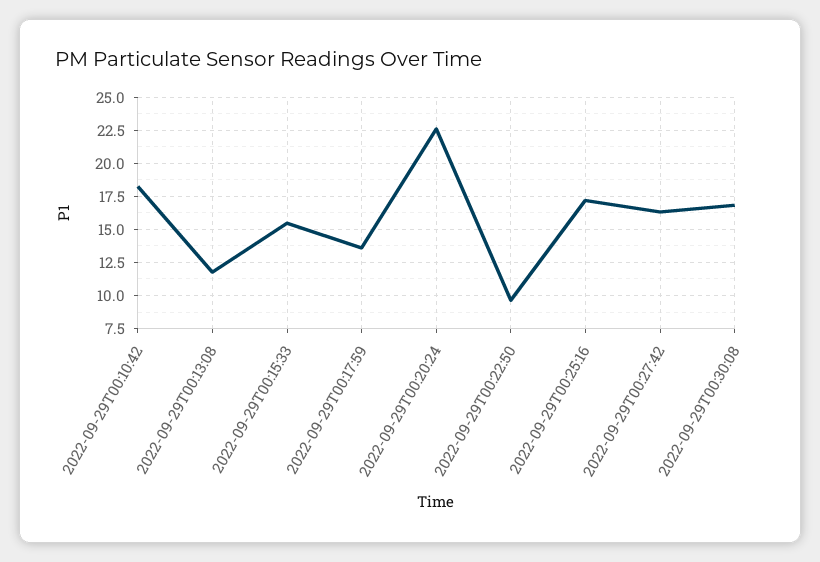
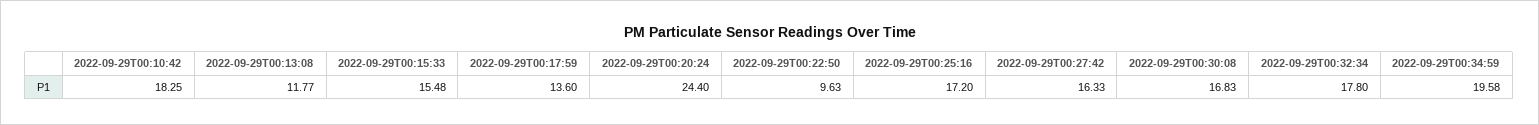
2022-09-29T00:20:24: 22.5 -> 24.4
2022-09-29T00:32:34: none -> 17.8
2022-09-29T00:34:59: none -> 19.58

